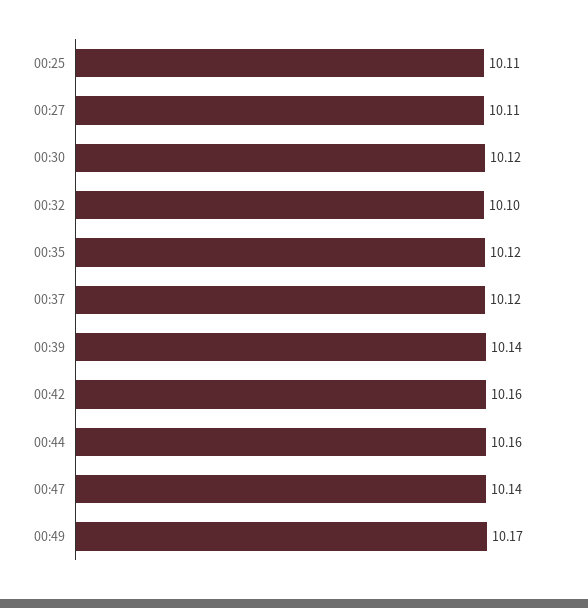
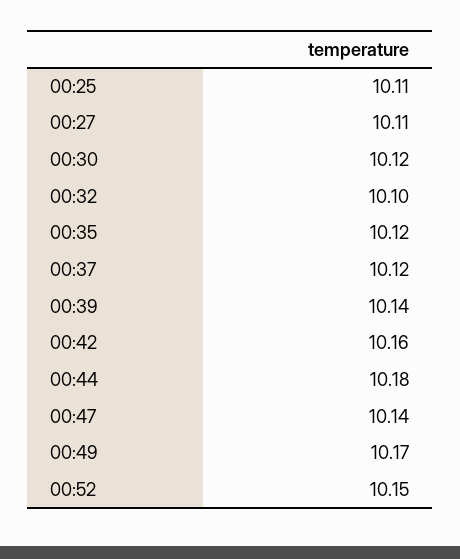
00:44: 10.16 -> 10.18
00:52: none -> 10.15

